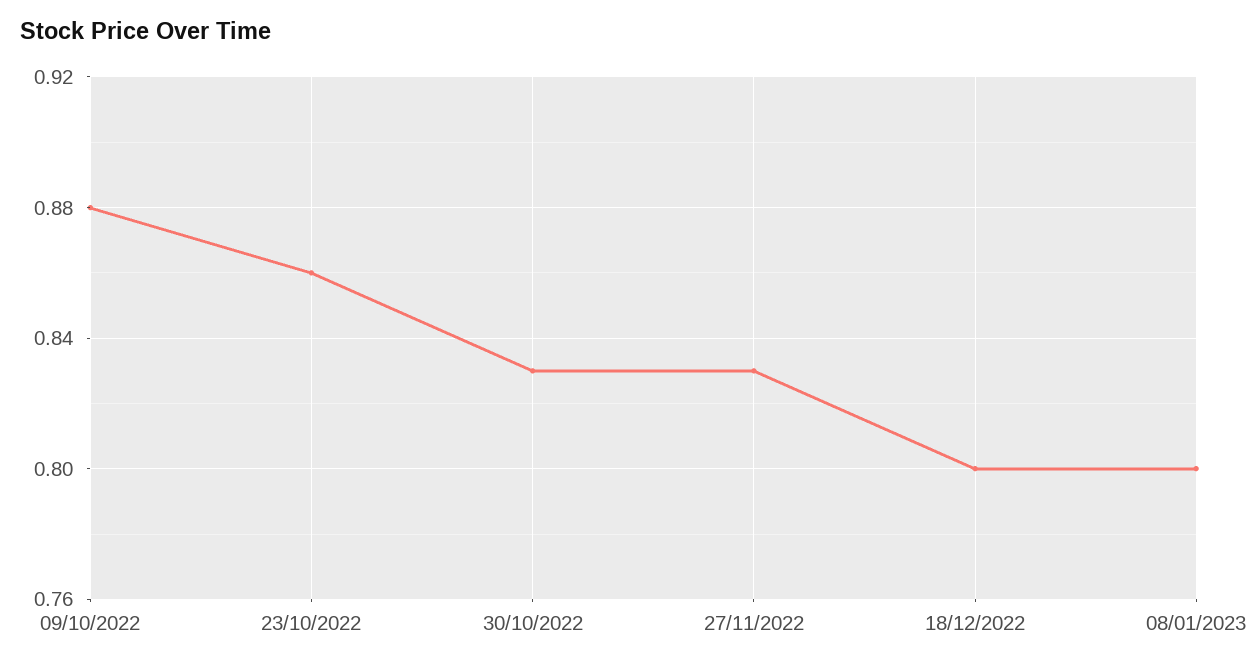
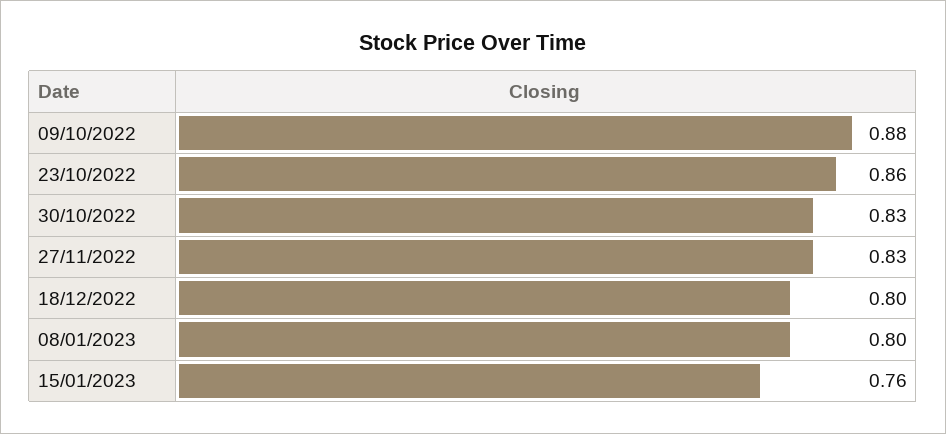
15/01/2023: none -> 0.76

